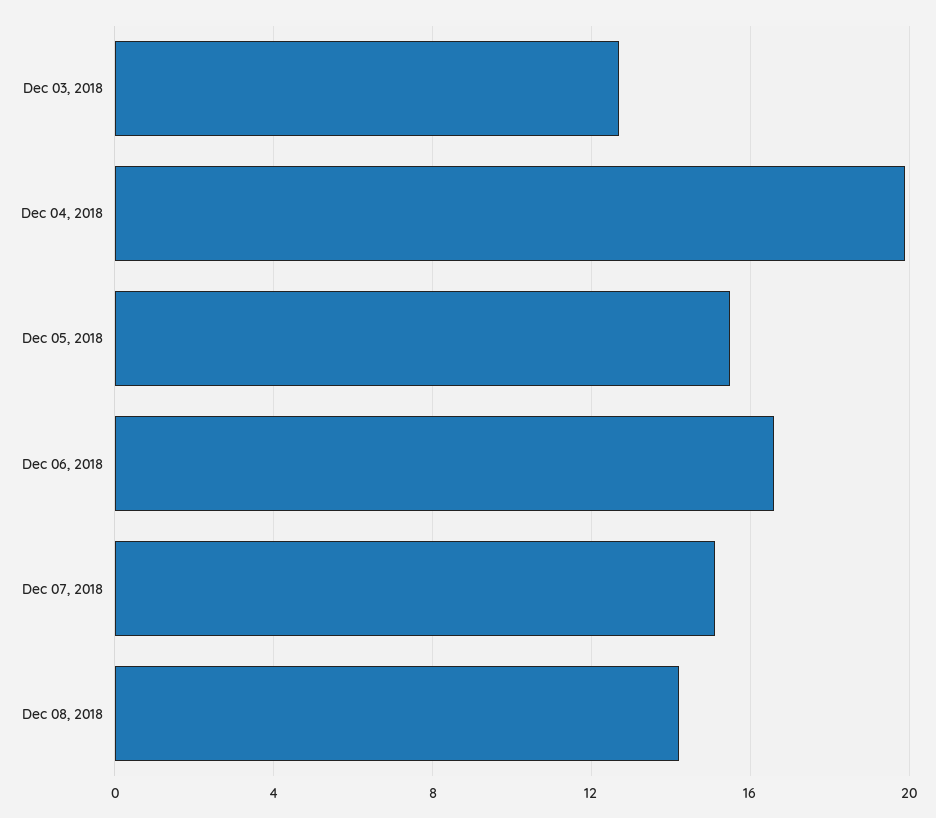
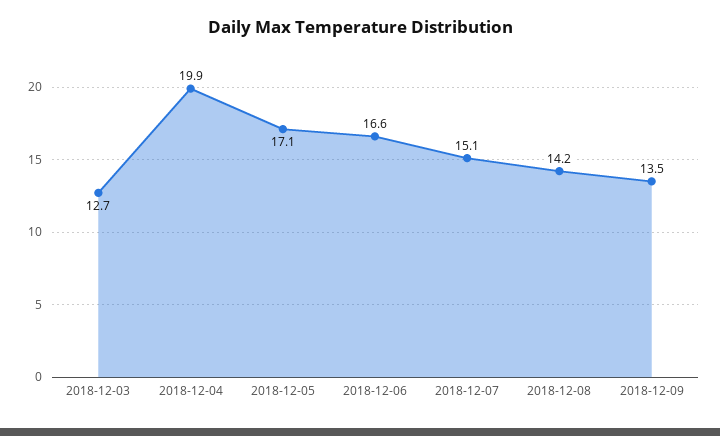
Dec 05, 2018: 15.5 -> 17.1
2018-12-09: none -> 13.5

